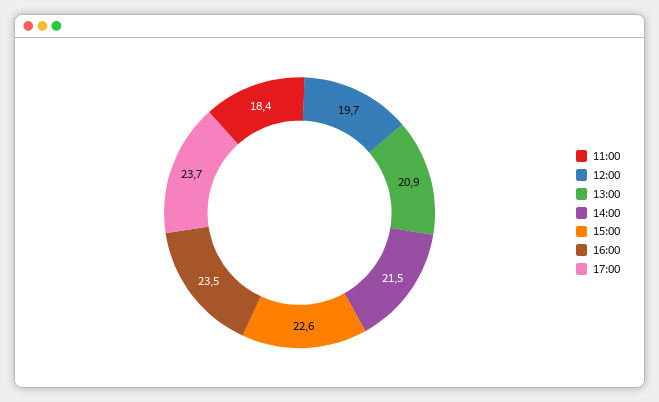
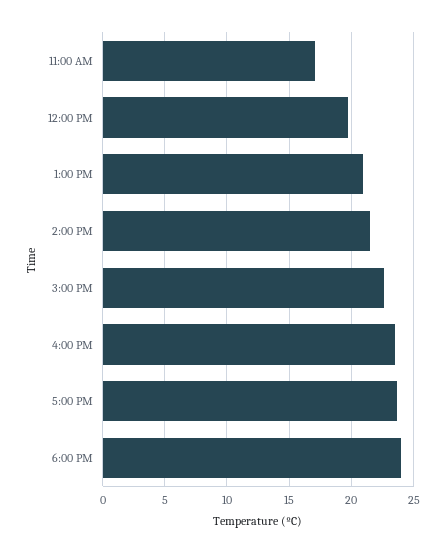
11:00: 18.4 -> 17
6:00 PM: none -> 24

